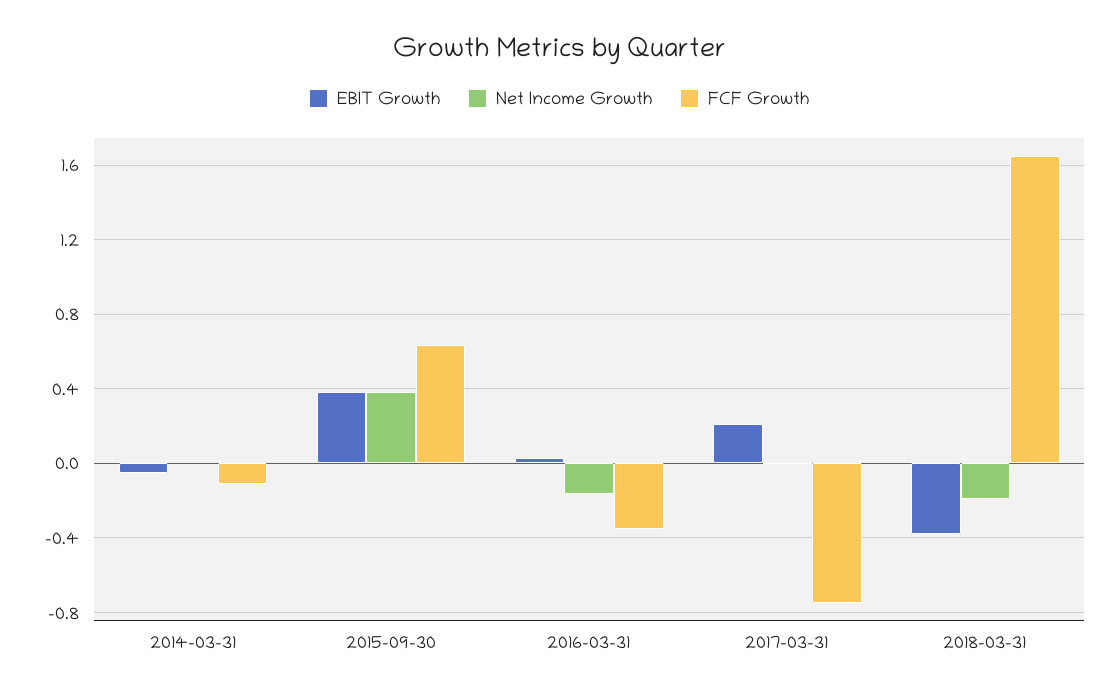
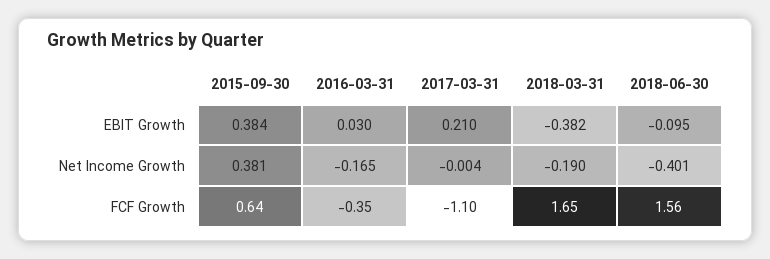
EBIT Growth, 2014-03-31: -0.05 -> none
Net Income Growth, 2014-03-31: 0 -> none
FCF Growth, 2014-03-31: -0.1 -> none
FCF Growth, 2017-03-31: -0.75 -> -1.1
EBIT Growth, 2018-06-30: none -> -0.095
Net Income Growth, 2018-06-30: none -> -0.401
FCF Growth, 2018-06-30: none -> 1.56

